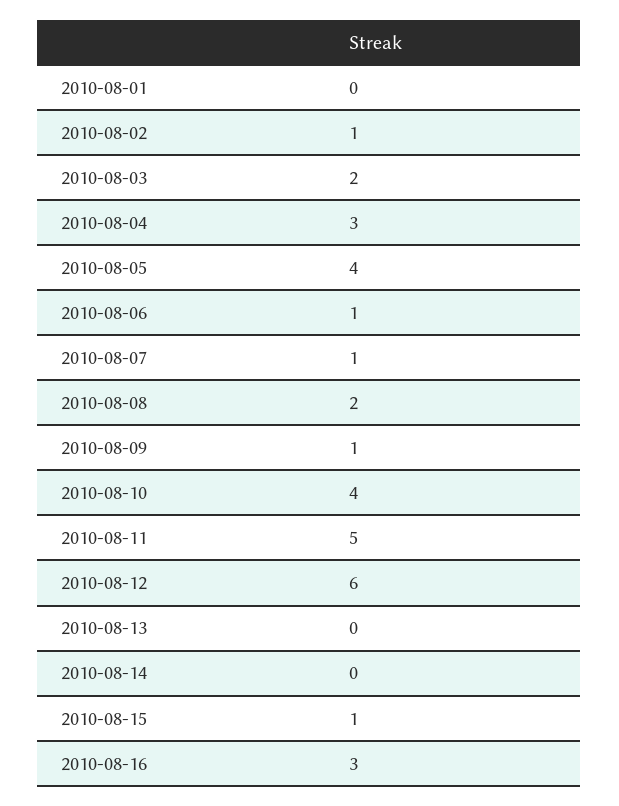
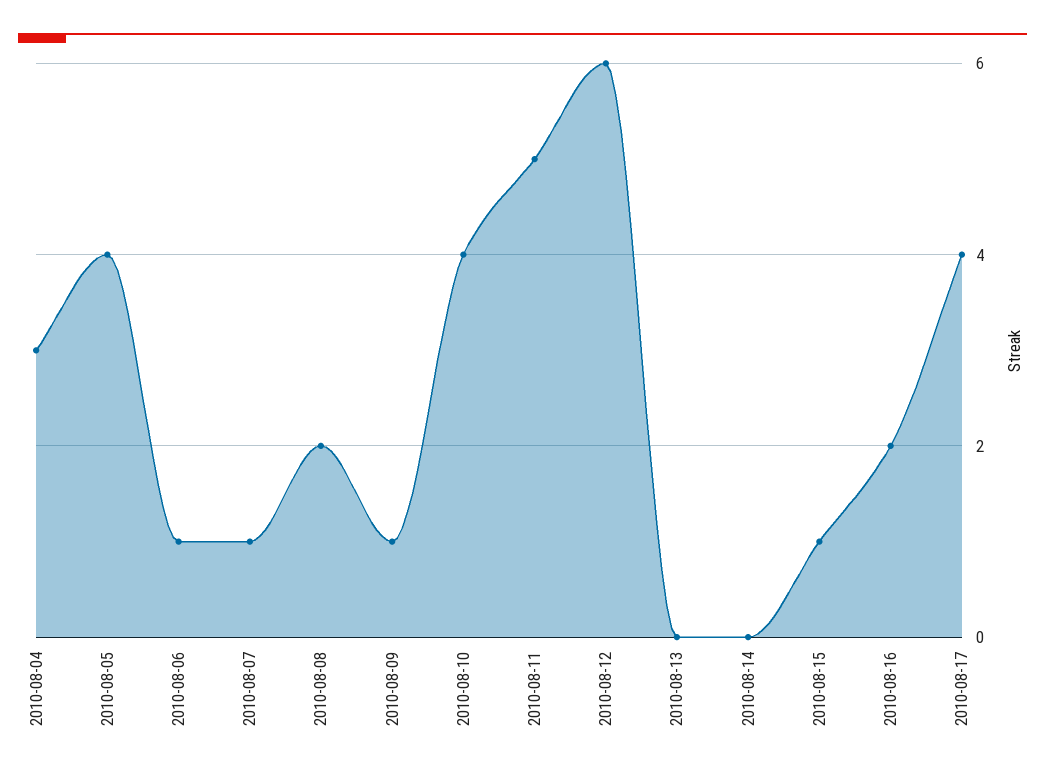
2010-08-01: 0 -> none
2010-08-02: 1 -> none
2010-08-03: 2 -> none
2010-08-16: 3 -> 2
2010-08-17: none -> 4

